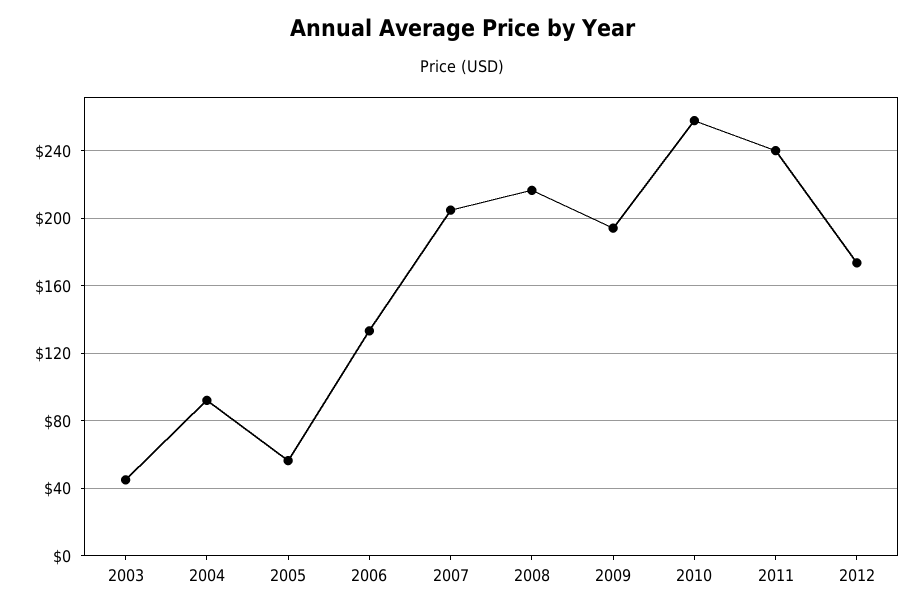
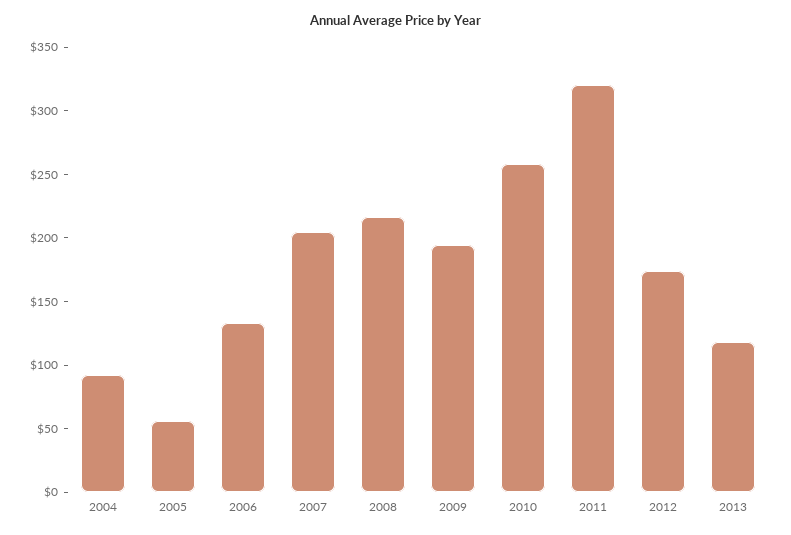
2003: 45 -> none
2011: 240 -> 320
2013: none -> 120

